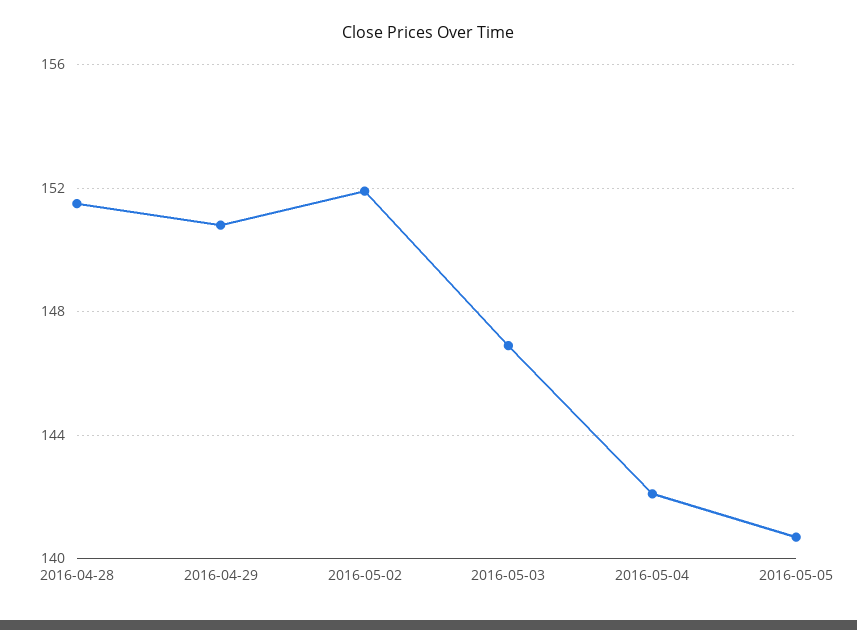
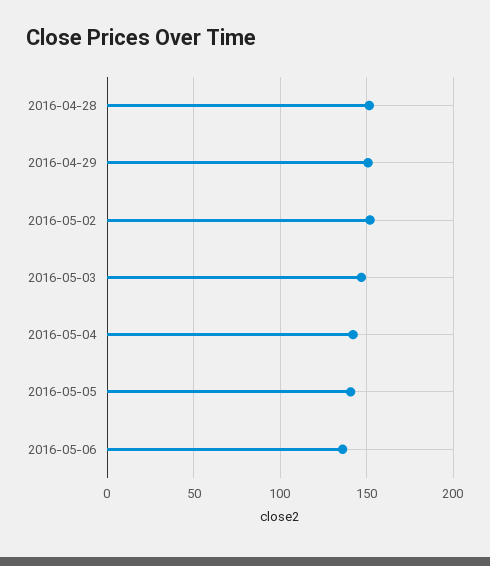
2016-05-06: none -> 135

